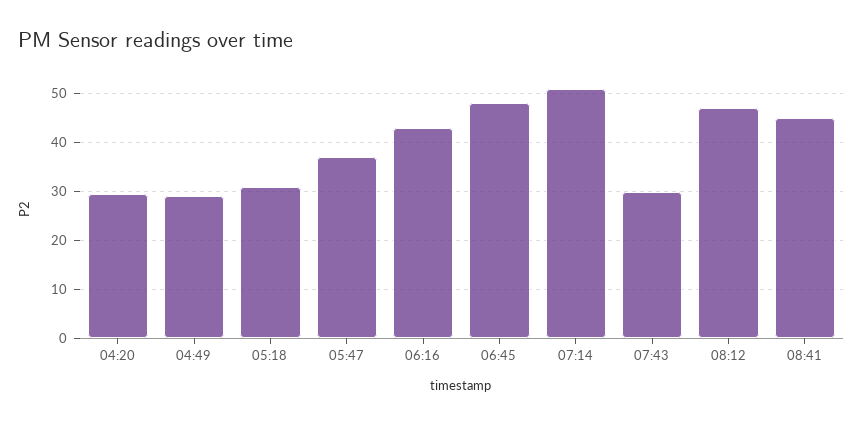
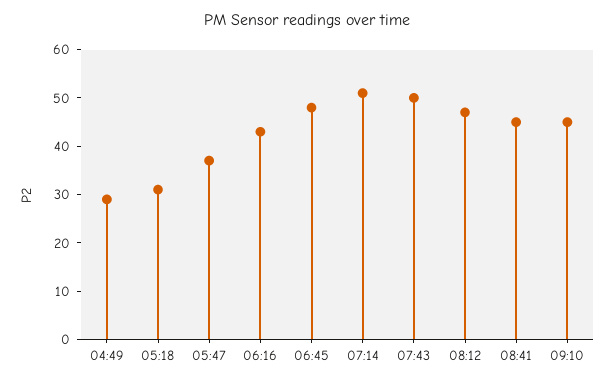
04:20: 30 -> none
07:43: 30 -> 50
09:10: none -> 45

